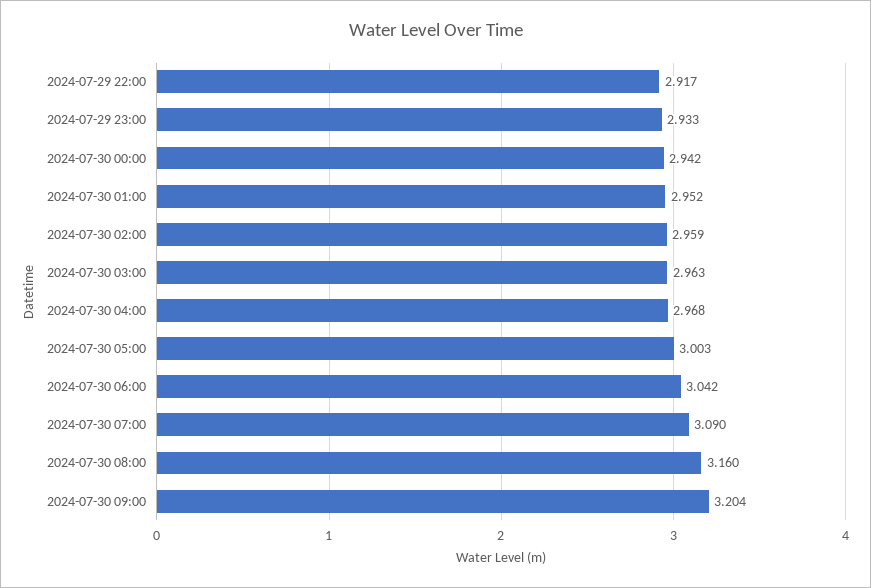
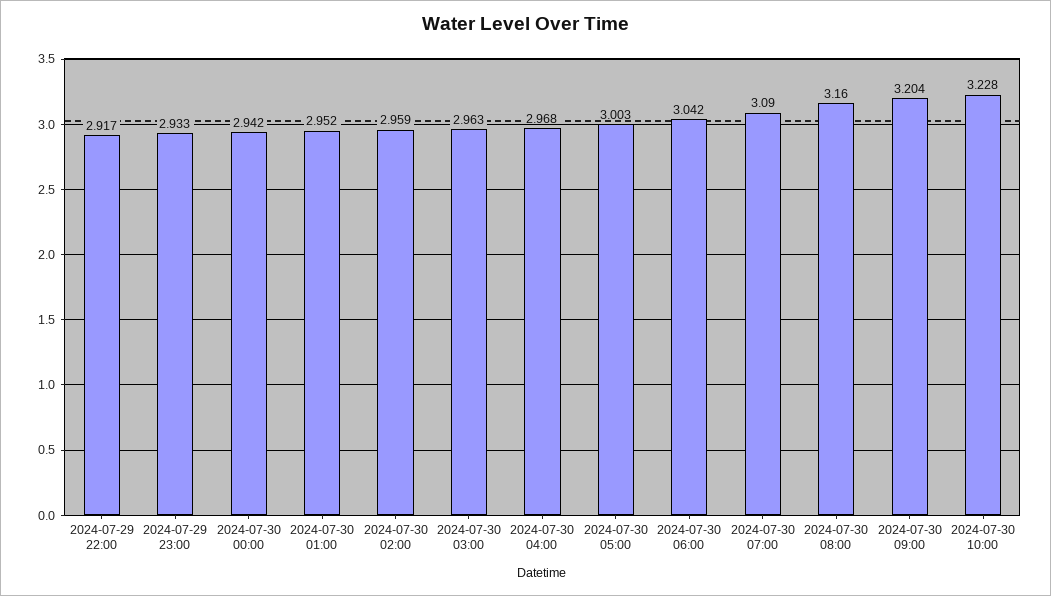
2024-07-30 10:00: none -> 3.228

